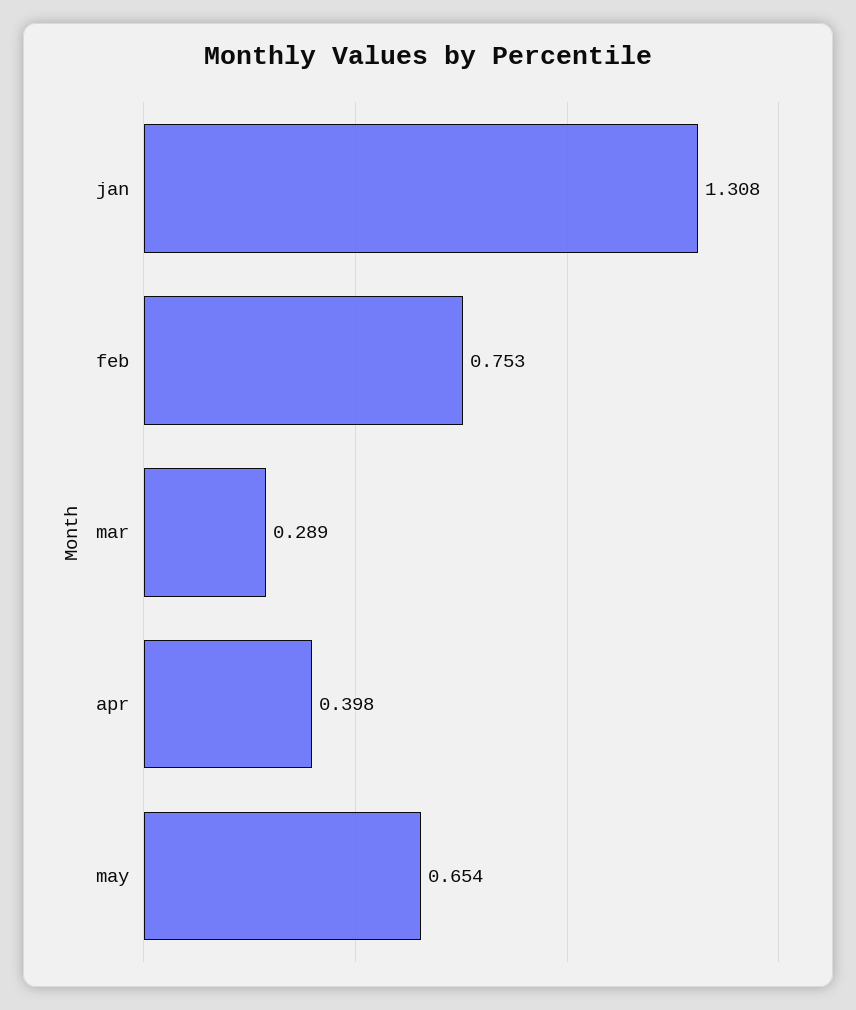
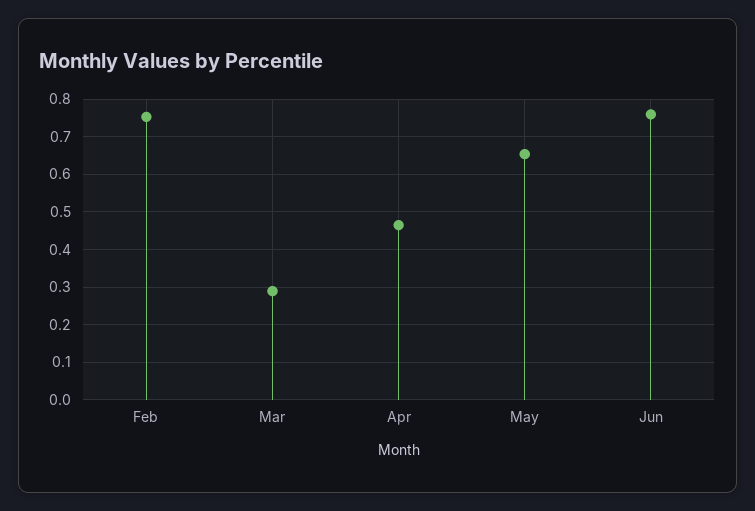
jan: 1.308 -> none
apr: 0.398 -> 0.46
Jun: none -> 0.76

